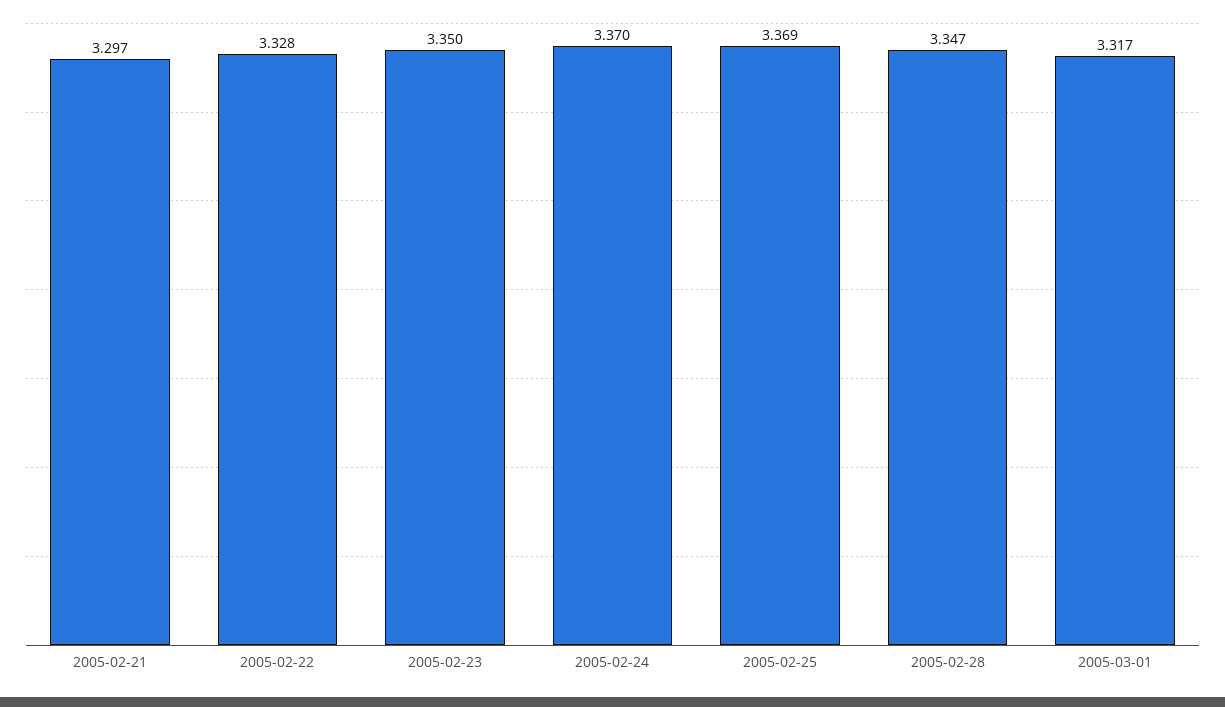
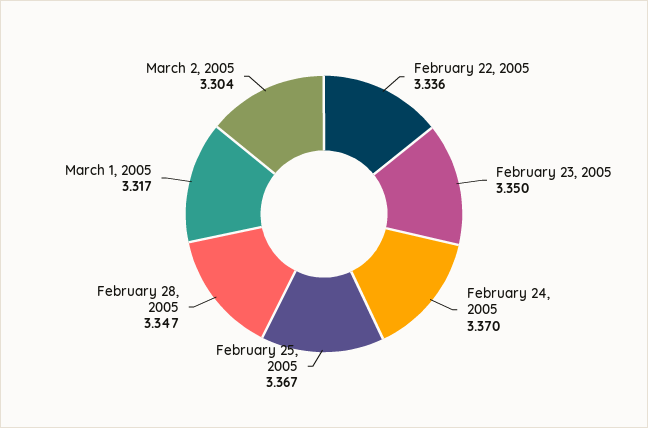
2005-02-21: 3.297 -> none
2005-02-22: 3.328 -> 3.336
2005-02-25: 3.369 -> 3.367
March 2, 2005: none -> 3.304

